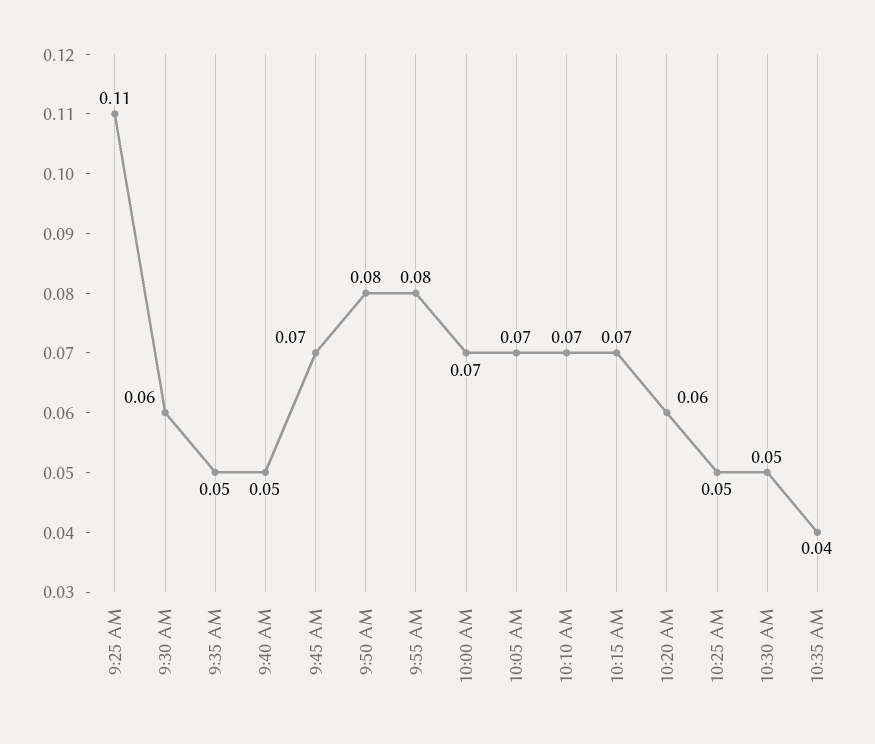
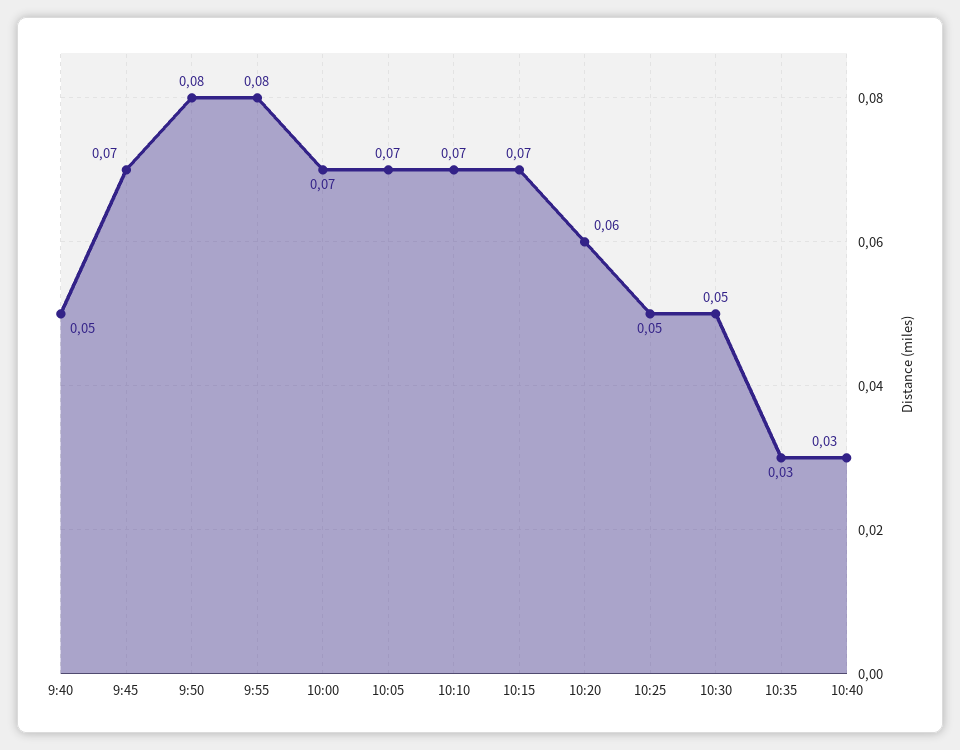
9:25 AM: 0.11 -> none
9:30 AM: 0.06 -> none
9:35 AM: 0.05 -> none
10:35 AM: 0.04 -> 0.03
10:40: none -> 0.03

